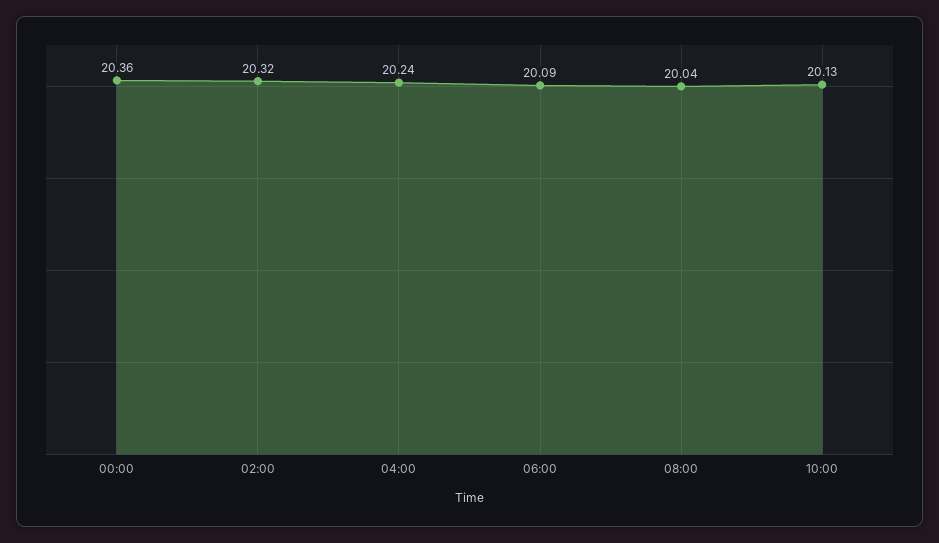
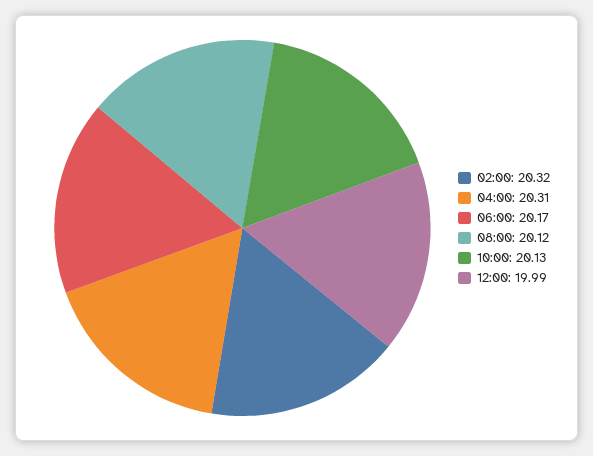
00:00: 20.36 -> none
04:00: 20.24 -> 20.31
06:00: 20.09 -> 20.17
08:00: 20.04 -> 20.12
12:00: none -> 19.99

